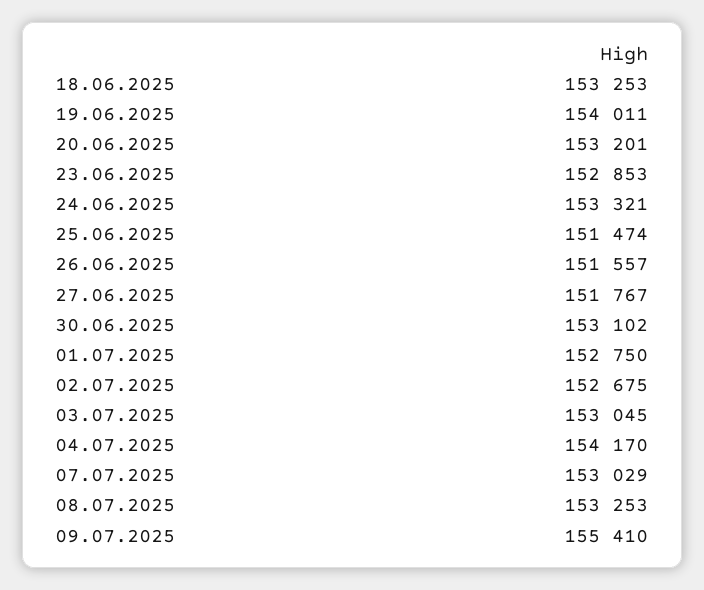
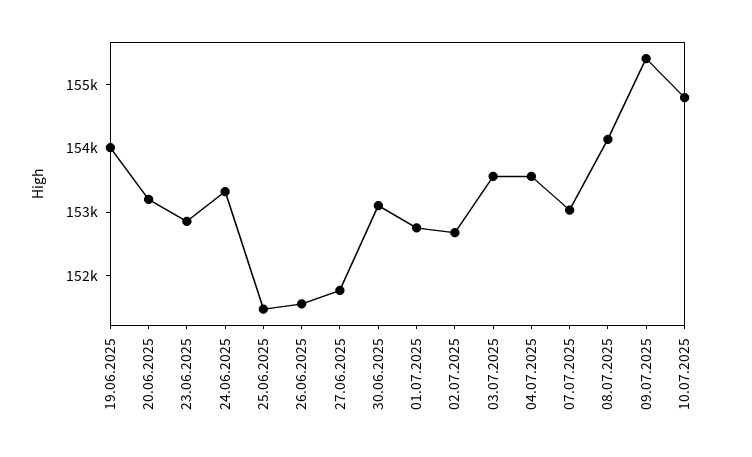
18.06.2025: 153253 -> none
03.07.2025: 153045 -> 153600
04.07.2025: 154170 -> 153600
08.07.2025: 153253 -> 154200
10.07.2025: none -> 154800

